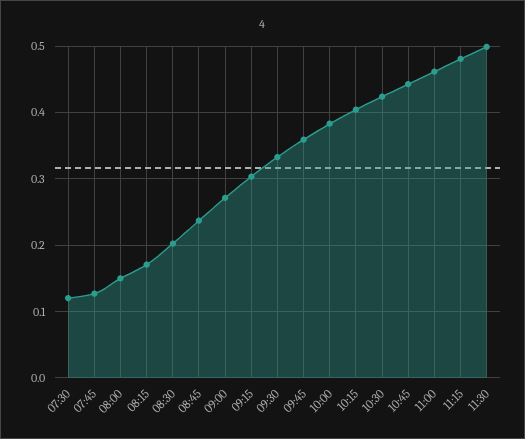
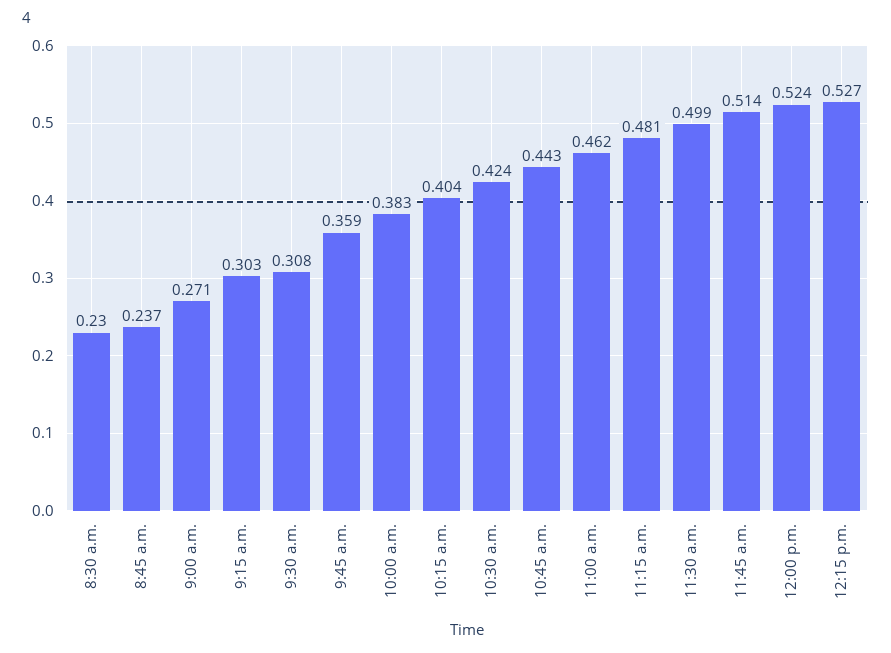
07:30: 0.12 -> none
07:45: 0.13 -> none
08:00: 0.15 -> none
08:15: 0.17 -> none
08:30: 0.2 -> 0.23
09:30: 0.33 -> 0.308
11:45 a.m.: none -> 0.514
12:00 p.m.: none -> 0.524
12:15 p.m.: none -> 0.527

